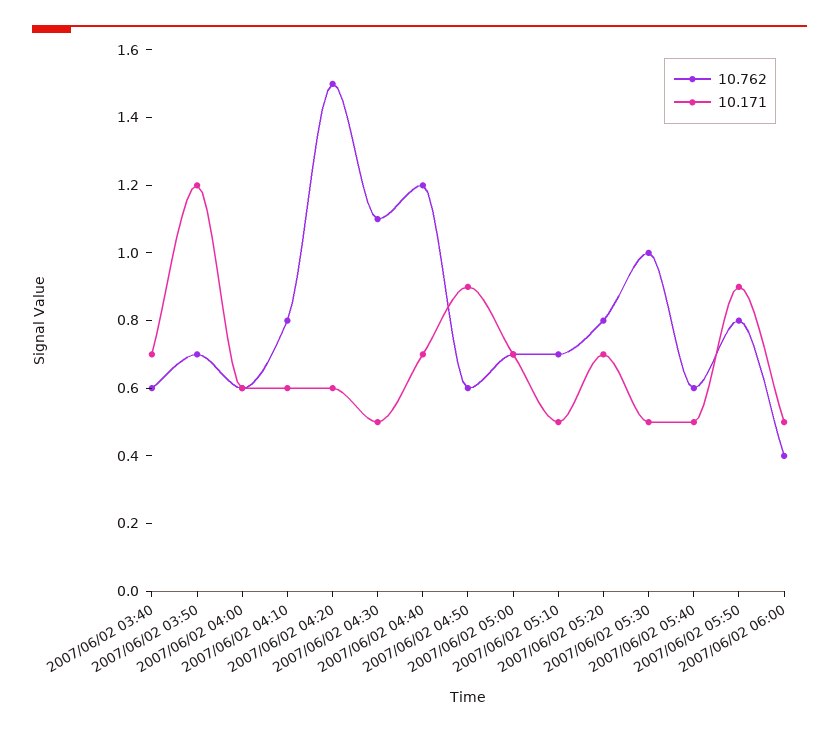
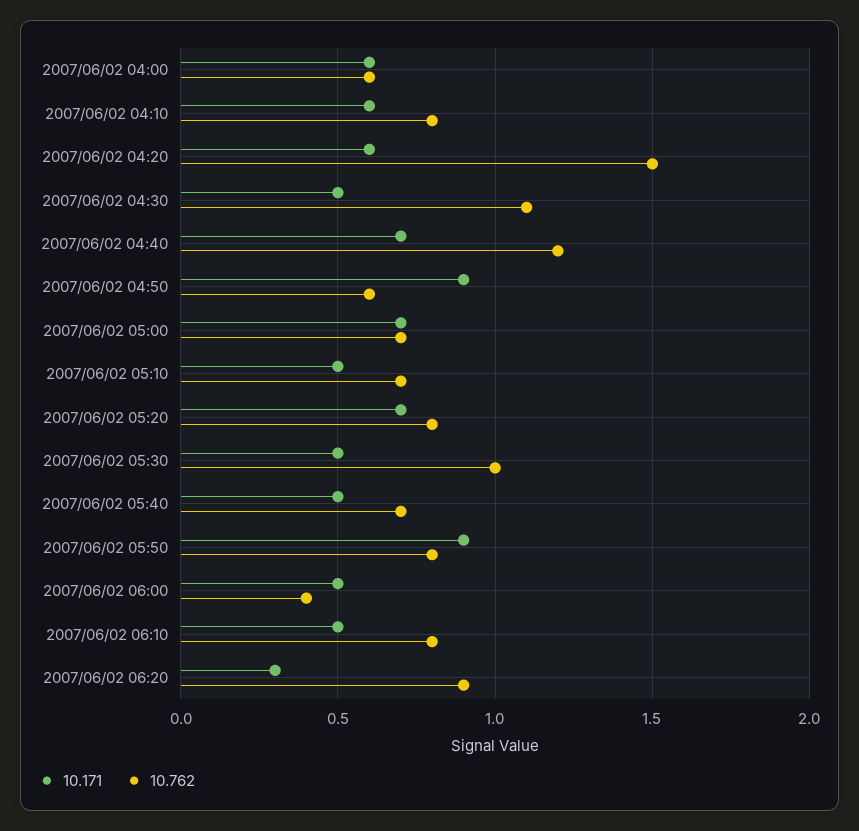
10.762, 2007/06/02 03:40: 0.6 -> none
10.171, 2007/06/02 03:40: 0.7 -> none
10.762, 2007/06/02 03:50: 0.7 -> none
10.171, 2007/06/02 03:50: 1.2 -> none
10.762, 2007/06/02 05:40: 0.6 -> 0.7
10.171, 2007/06/02 06:10: none -> 0.5
10.762, 2007/06/02 06:10: none -> 0.8
10.171, 2007/06/02 06:20: none -> 0.3
10.762, 2007/06/02 06:20: none -> 0.9

